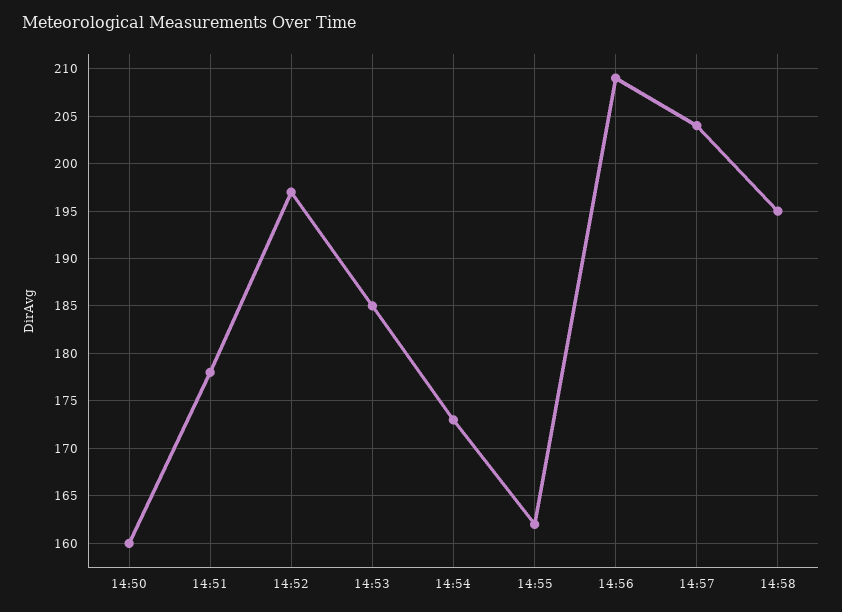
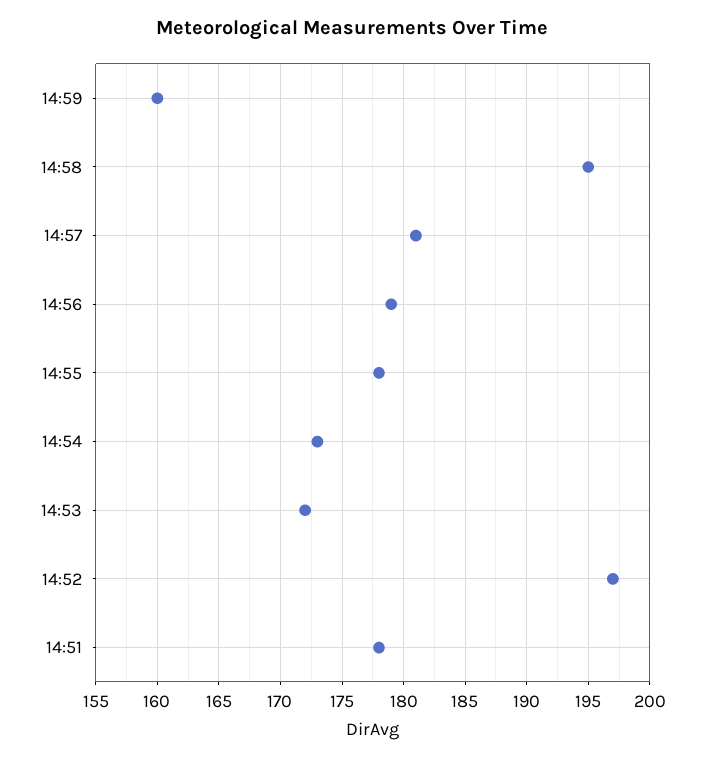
14:50: 160 -> none
14:53: 185 -> 172
14:55: 162 -> 178
14:56: 209 -> 179
14:57: 204 -> 181
14:59: none -> 160

